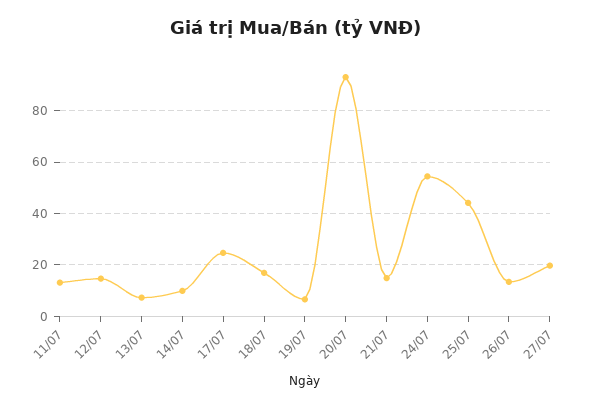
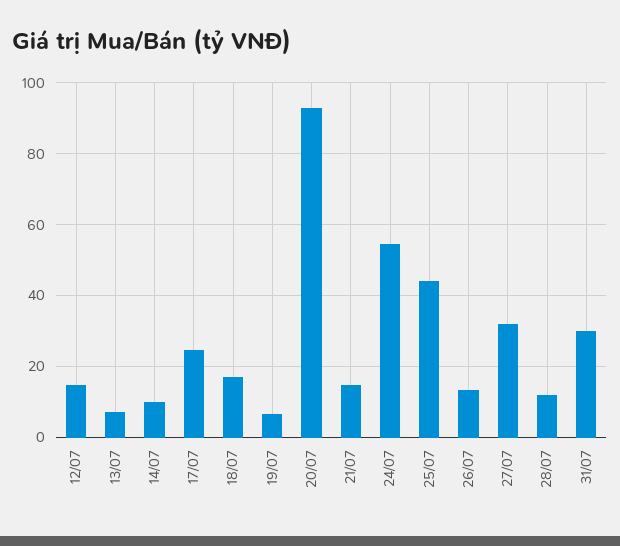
11/07: 12.5 -> none
27/07: 20 -> 32
28/07: none -> 12
31/07: none -> 30

